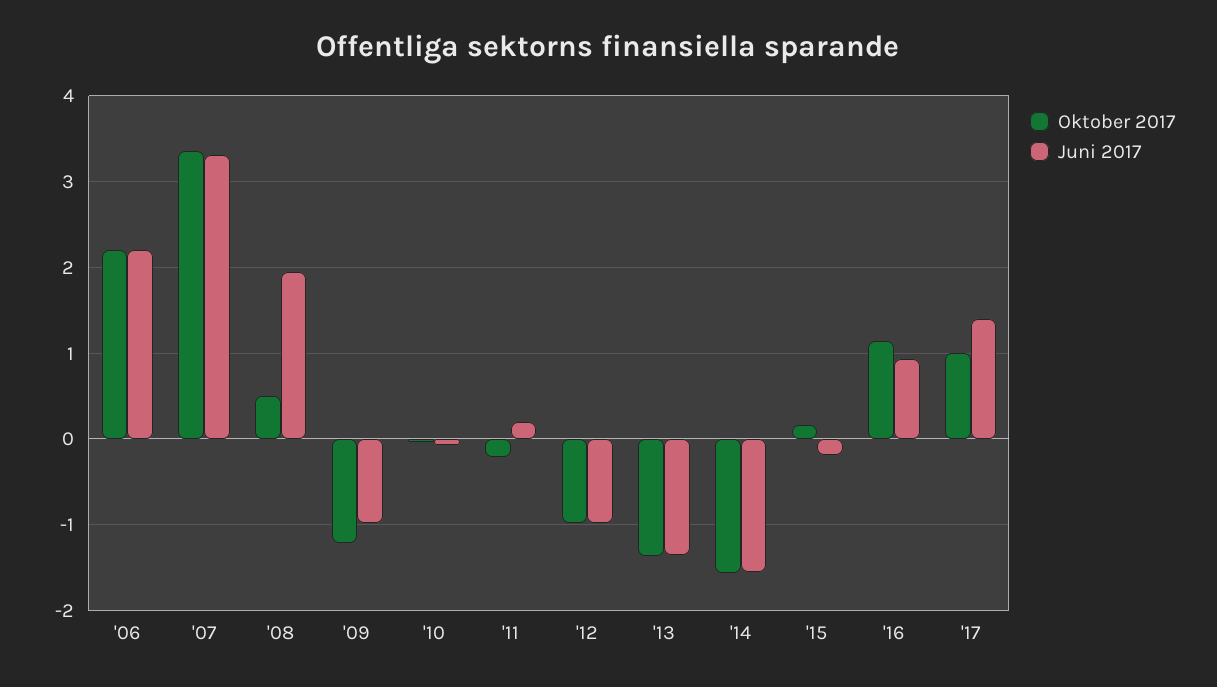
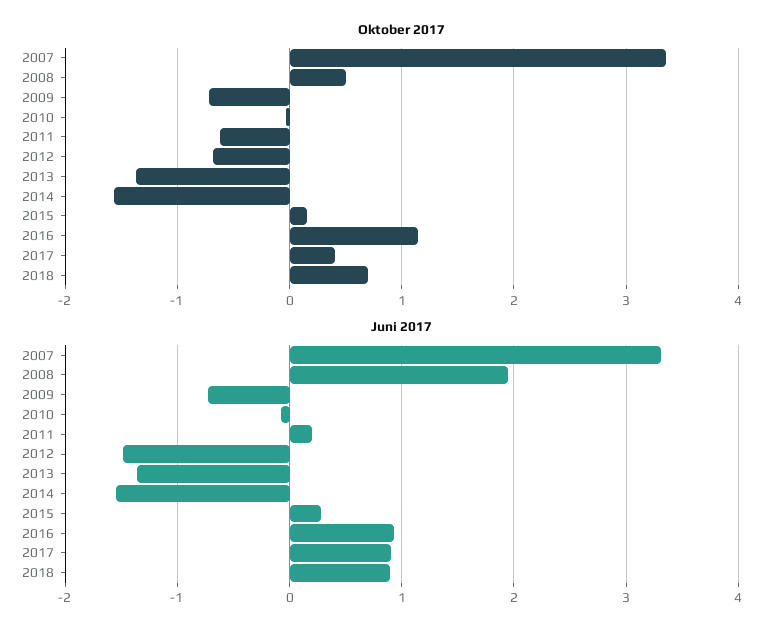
Oktober 2017, '06: 2.2 -> none
Juni 2017, '06: 2.2 -> none
Oktober 2017, '09: -1.2 -> -0.7
Juni 2017, '09: -1 -> -0.7
Oktober 2017, '11: -0.2 -> -0.6
Oktober 2017, '12: -1 -> -0.7
Juni 2017, '12: -1 -> -1.5
Juni 2017, '15: -0.2 -> 0.3
Oktober 2017, '17: 1 -> 0.4
Juni 2017, '17: 1.4 -> 0.9
Oktober 2017, 2018: none -> 0.7
Juni 2017, 2018: none -> 0.9

